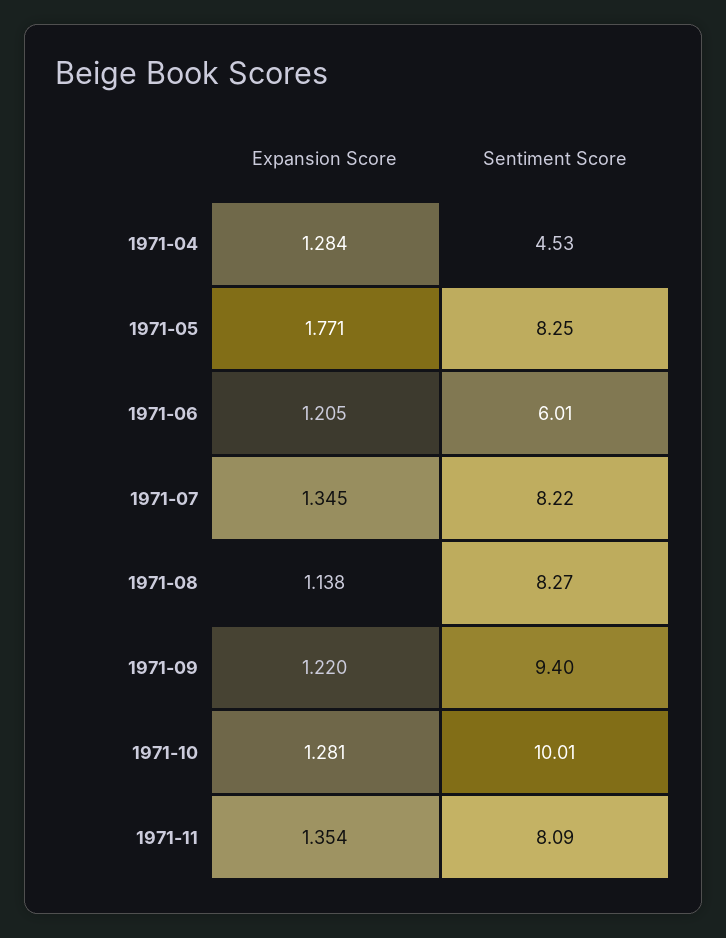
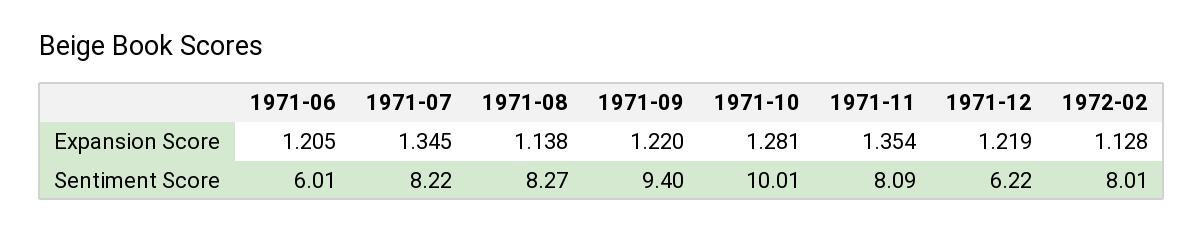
Expansion Score, 1971-04: 1.284 -> none
Sentiment Score, 1971-04: 4.53 -> none
Expansion Score, 1971-05: 1.771 -> none
Sentiment Score, 1971-05: 8.25 -> none
Expansion Score, 1971-12: none -> 1.219
Expansion Score, 1972-02: none -> 1.128
Sentiment Score, 1971-12: none -> 6.22
Sentiment Score, 1972-02: none -> 8.01

